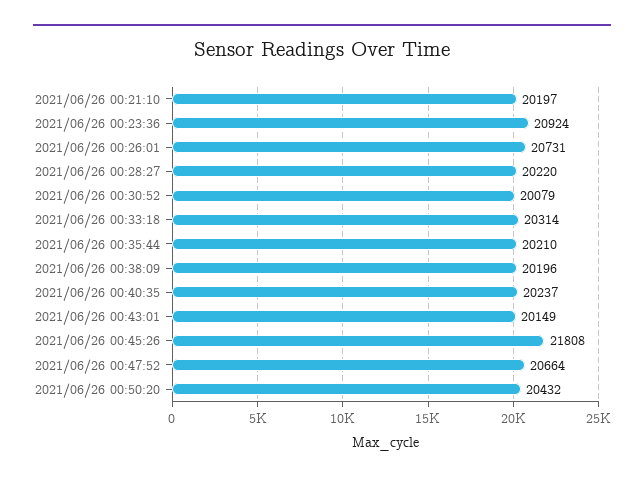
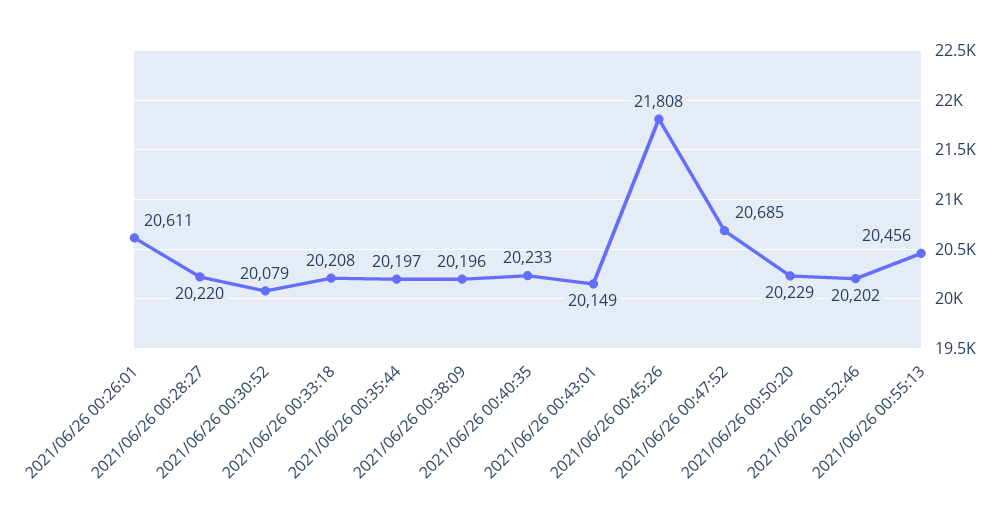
2021/06/26 00:21:10: 20197 -> none
2021/06/26 00:23:36: 20924 -> none
2021/06/26 00:26:01: 20731 -> 20611
2021/06/26 00:33:18: 20314 -> 20208
2021/06/26 00:35:44: 20210 -> 20197
2021/06/26 00:40:35: 20237 -> 20233
2021/06/26 00:47:52: 20664 -> 20685
2021/06/26 00:50:20: 20432 -> 20229
2021/06/26 00:52:46: none -> 20202
2021/06/26 00:55:13: none -> 20456

